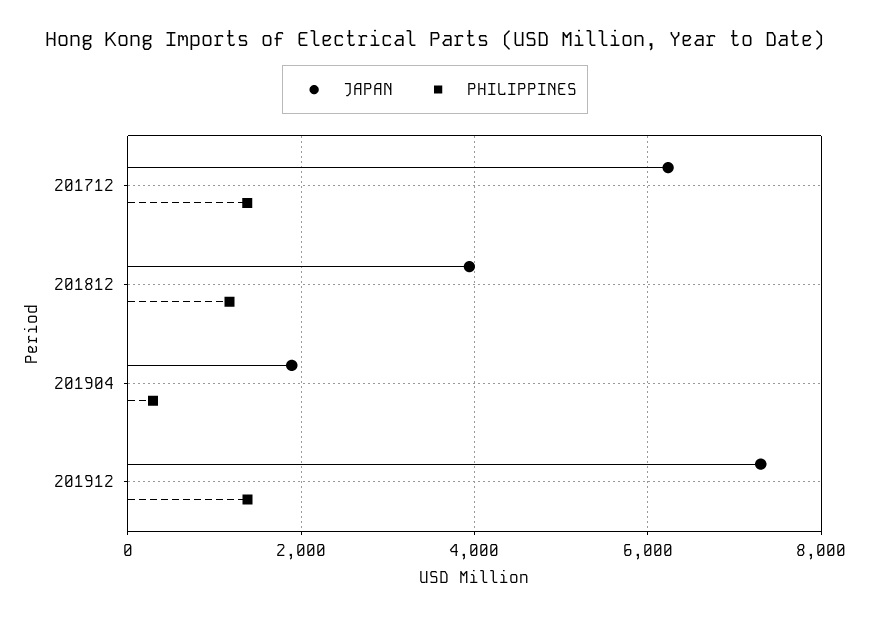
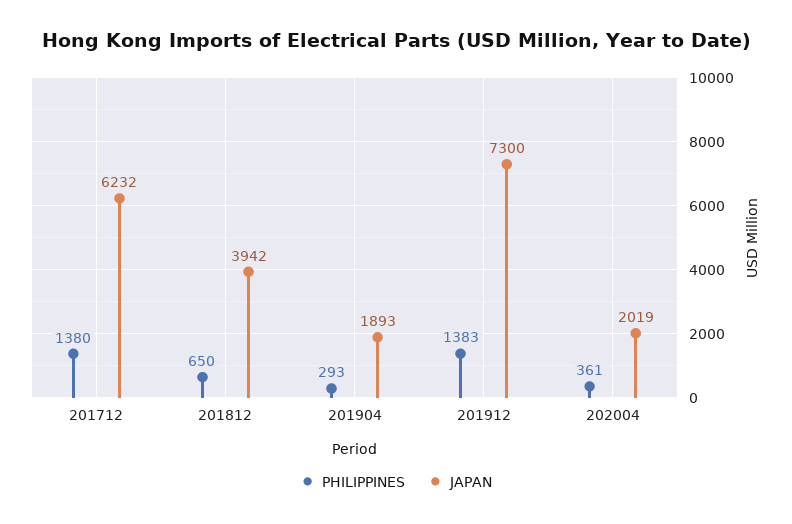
PHILIPPINES, 201812: 1200 -> 650
PHILIPPINES, 202004: none -> 361
JAPAN, 202004: none -> 2019

